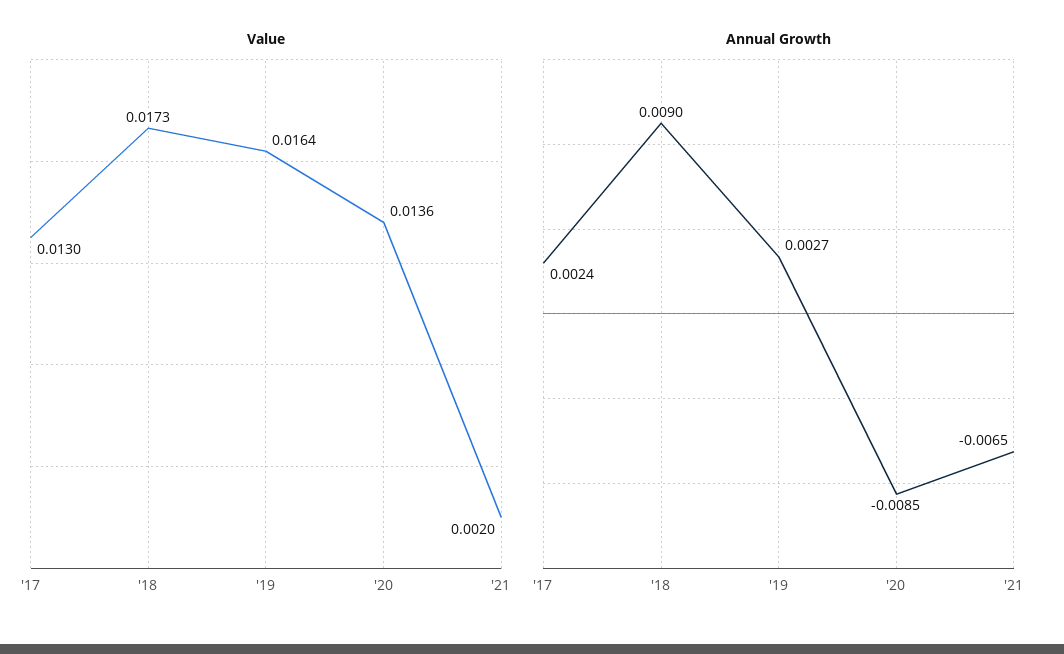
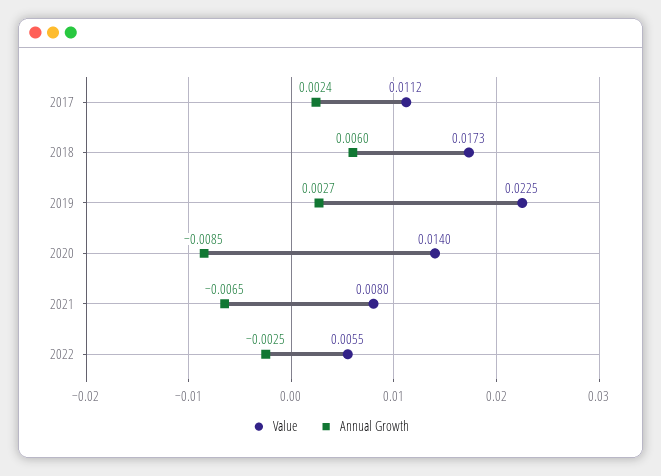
Value, '17: 0.013 -> 0.0112
Value, '19: 0.0164 -> 0.0225
Value, '20: 0.0136 -> 0.014
Value, '21: 0.002 -> 0.008
Annual Growth, '18: 0.009 -> 0.006
Value, 2022: none -> 0.0055
Annual Growth, 2022: none -> -0.0025

